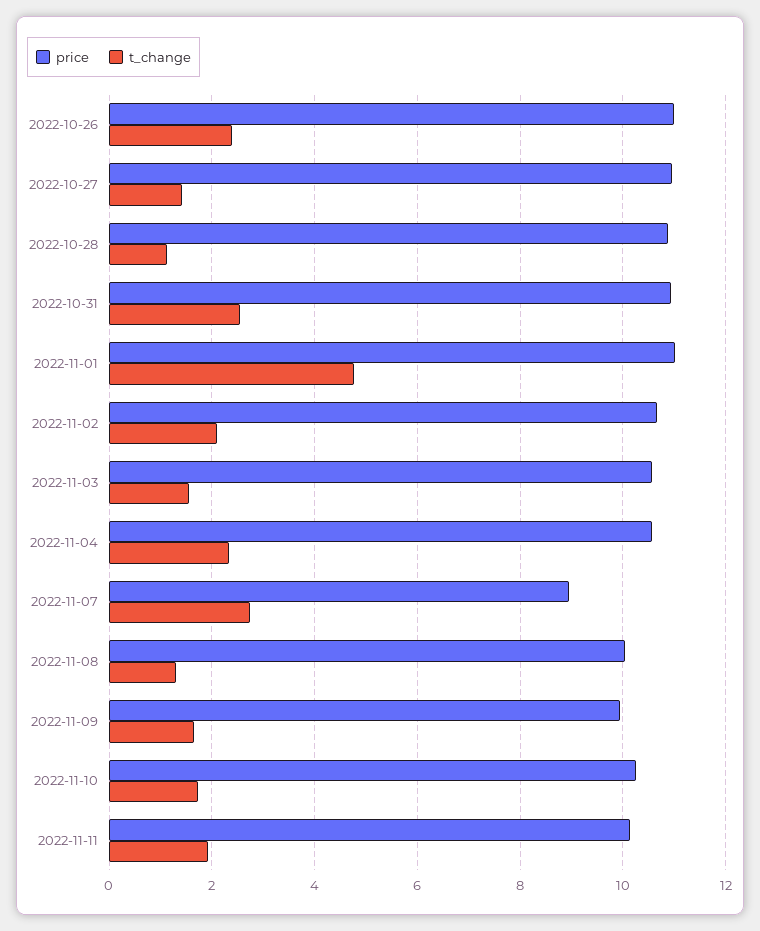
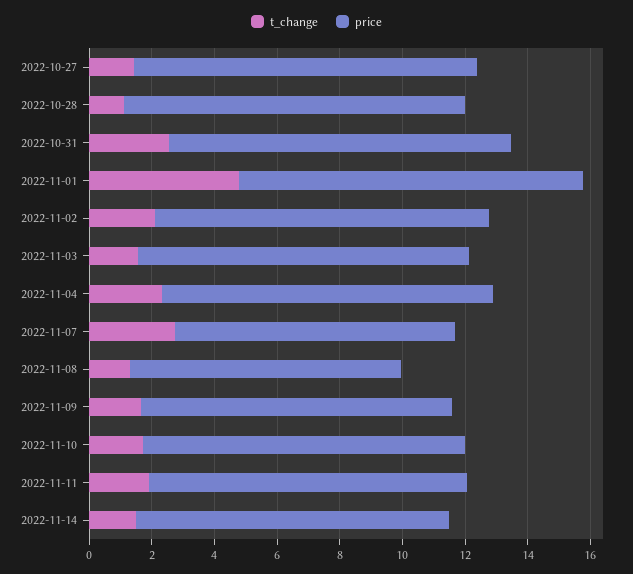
price, 2022-10-26: 11 -> none
t_change, 2022-10-26: 2.4 -> none
price, 2022-11-08: 10 -> 8.5
t_change, 2022-11-14: none -> 1.5
price, 2022-11-14: none -> 10

